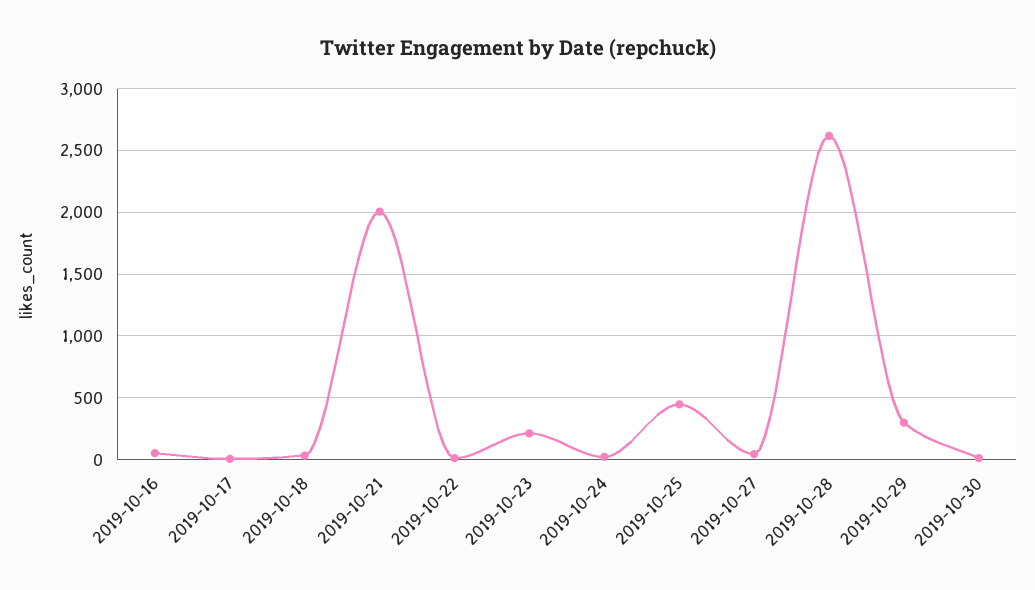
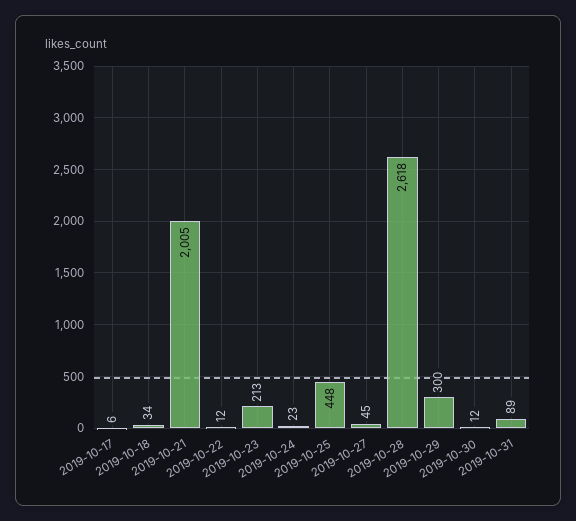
2019-10-16: 50 -> none
2019-10-31: none -> 89

